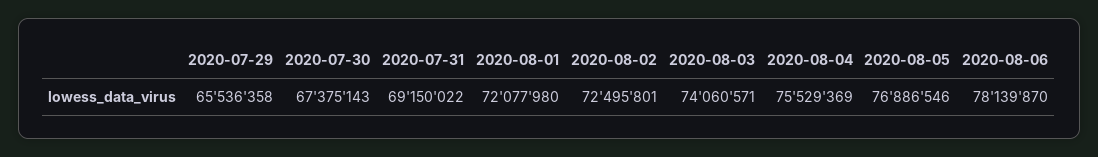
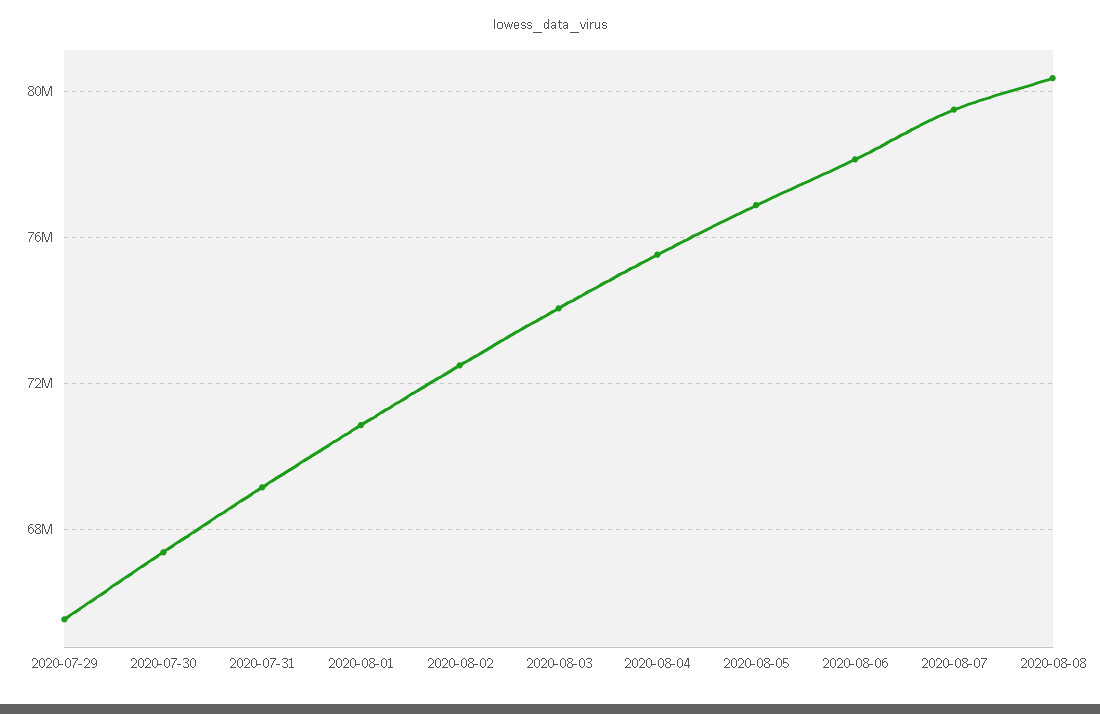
2020-08-01: 72077980 -> 71000000
2020-08-07: none -> 79500000
2020-08-08: none -> 80500000

